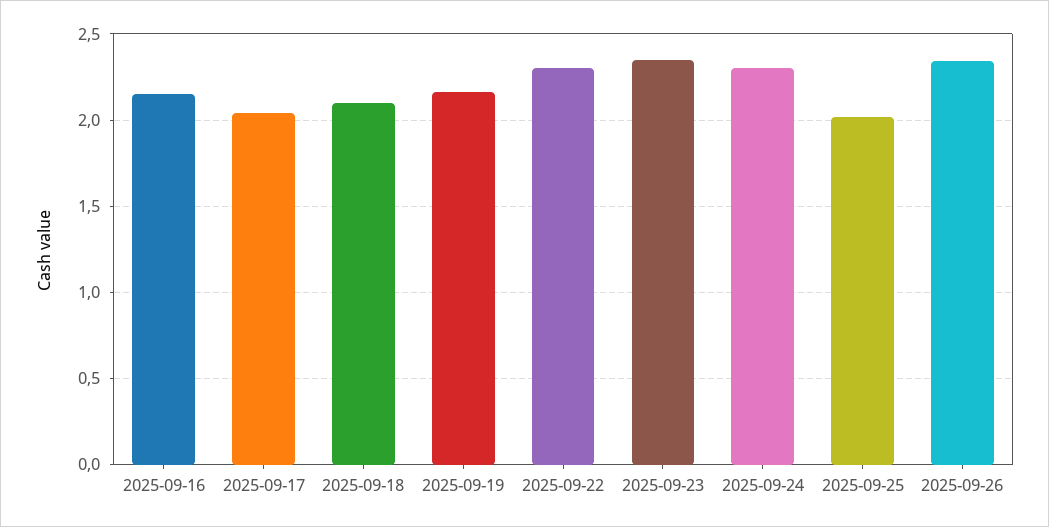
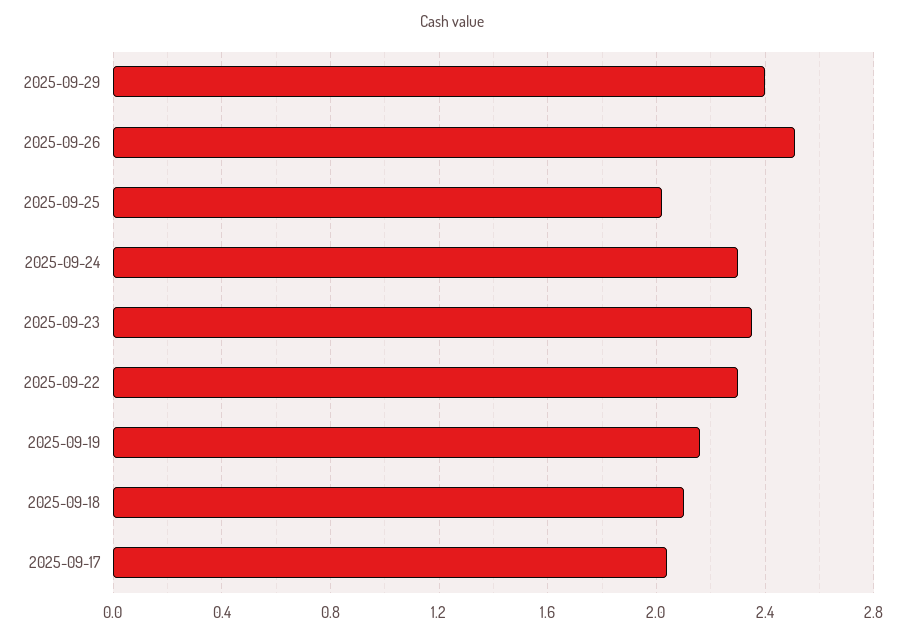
2025-09-16: 2.15 -> none
2025-09-26: 2.35 -> 2.5
2025-09-29: none -> 2.4

